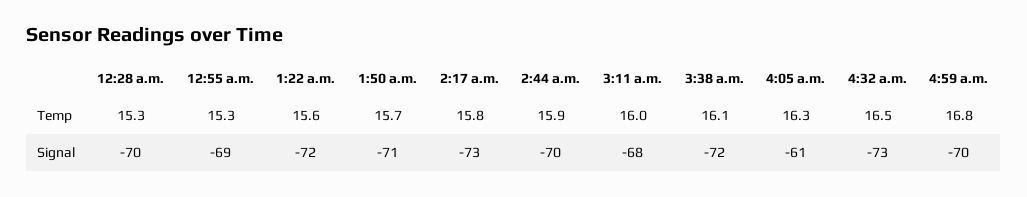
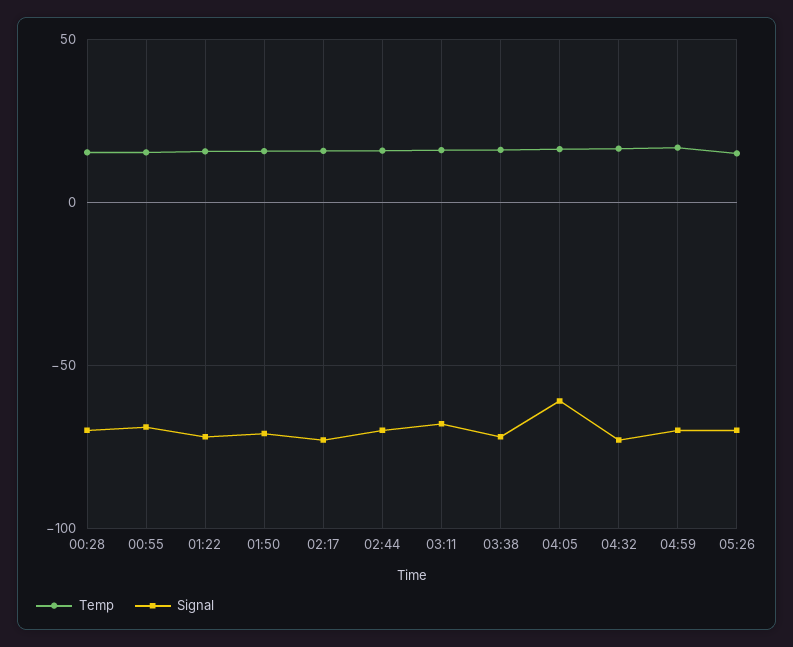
Temp, 05:26: none -> 15
Signal, 05:26: none -> -70

